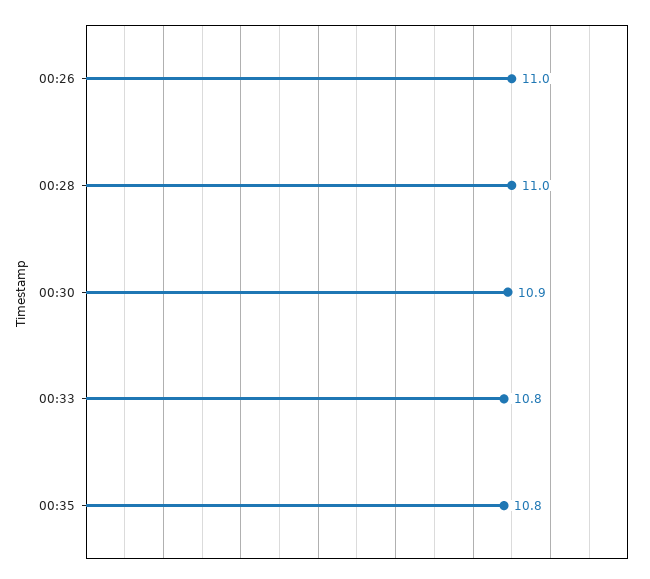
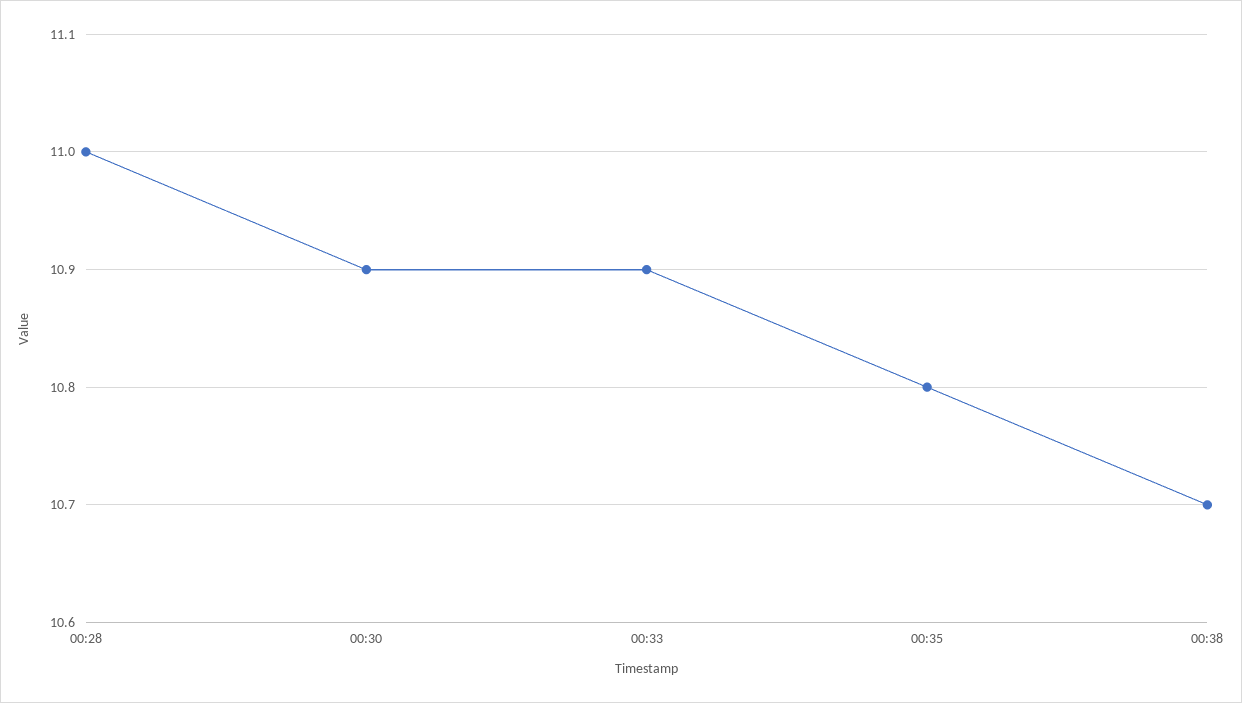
00:26: 11 -> none
00:33: 10.8 -> 10.9
00:38: none -> 10.7

